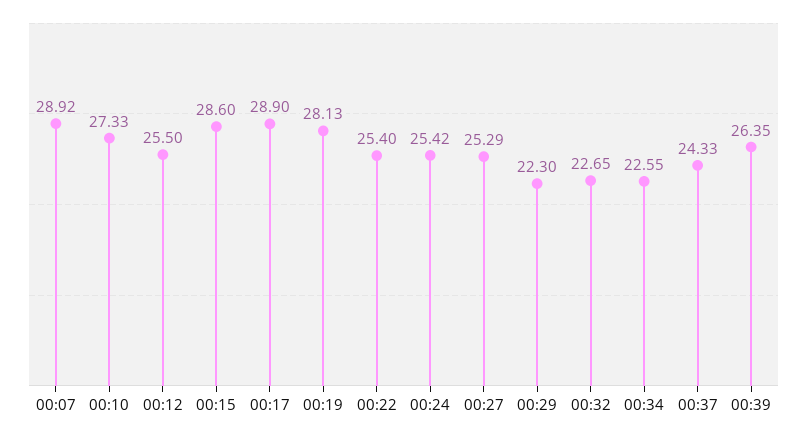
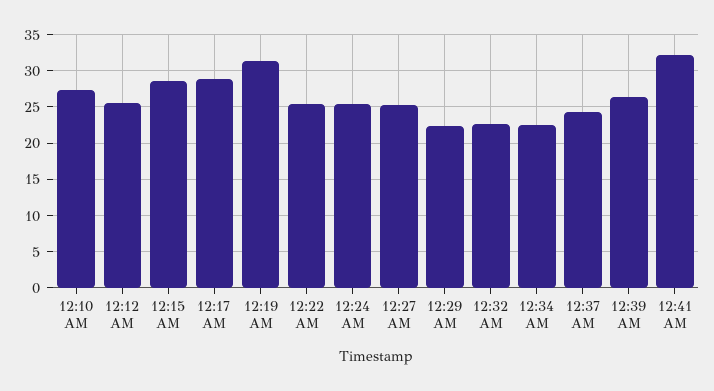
00:07: 28.92 -> none
00:19: 28.13 -> 31
12:41 AM: none -> 32

